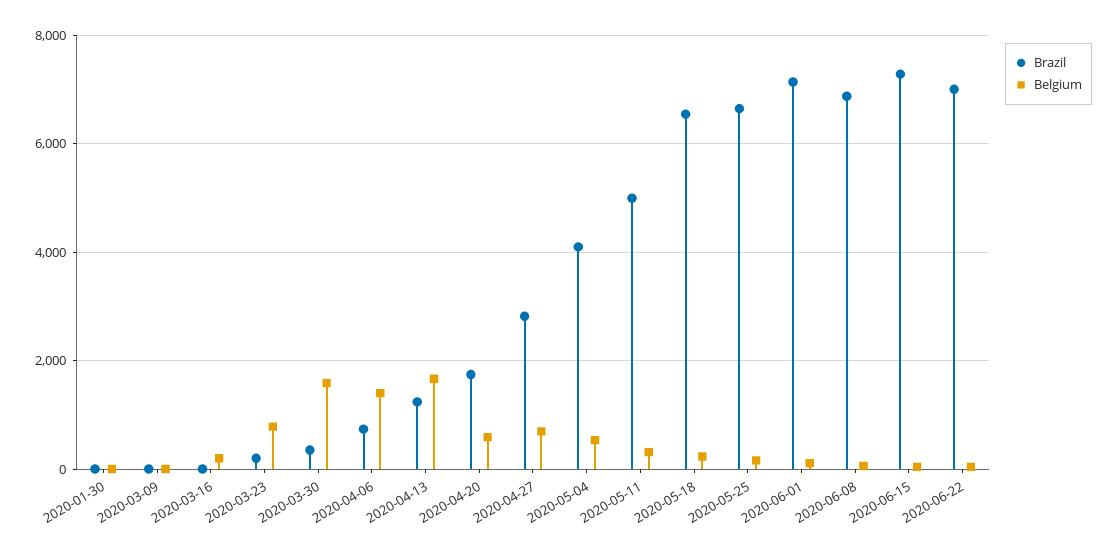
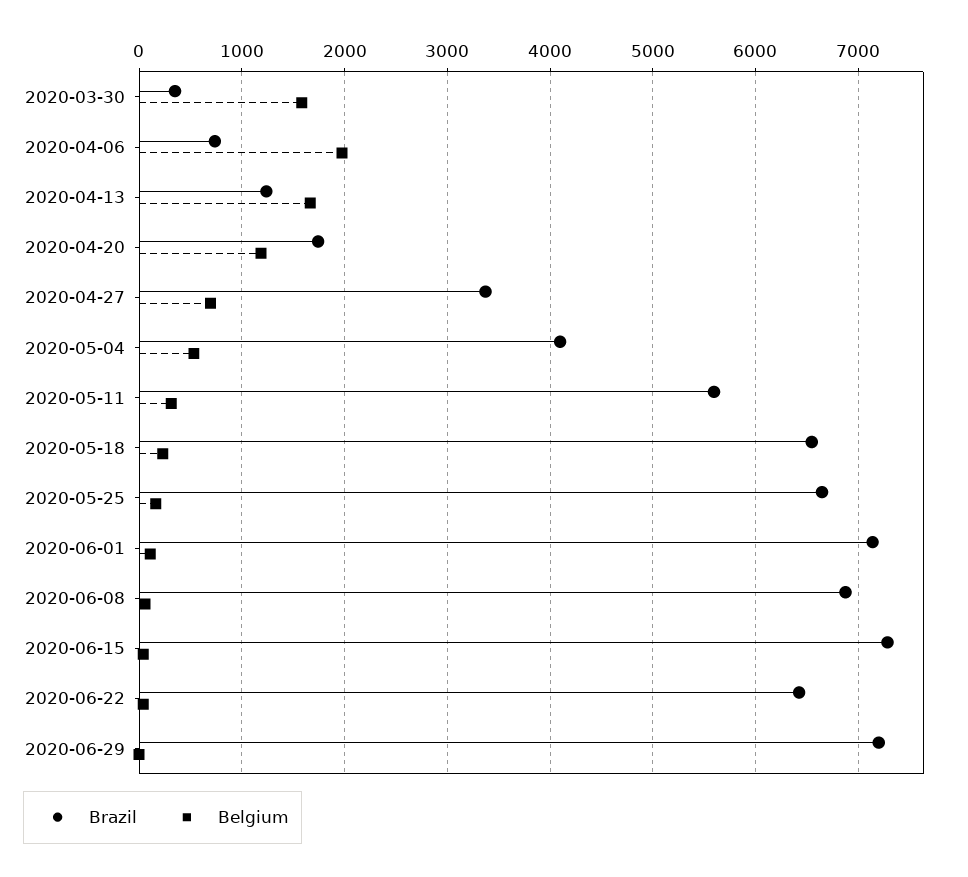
Brazil, 2020-01-30: 0 -> none
Belgium, 2020-01-30: 0 -> none
Brazil, 2020-03-09: 0 -> none
Belgium, 2020-03-09: 0 -> none
Brazil, 2020-03-16: 0 -> none
Belgium, 2020-03-16: 200 -> none
Brazil, 2020-03-23: 200 -> none
Belgium, 2020-03-23: 800 -> none
Belgium, 2020-04-06: 1400 -> 2000
Belgium, 2020-04-20: 600 -> 1200
Brazil, 2020-04-27: 2800 -> 3400
Brazil, 2020-05-11: 5000 -> 5600
Brazil, 2020-06-22: 7000 -> 6400
Brazil, 2020-06-29: none -> 7200
Belgium, 2020-06-29: none -> 0

